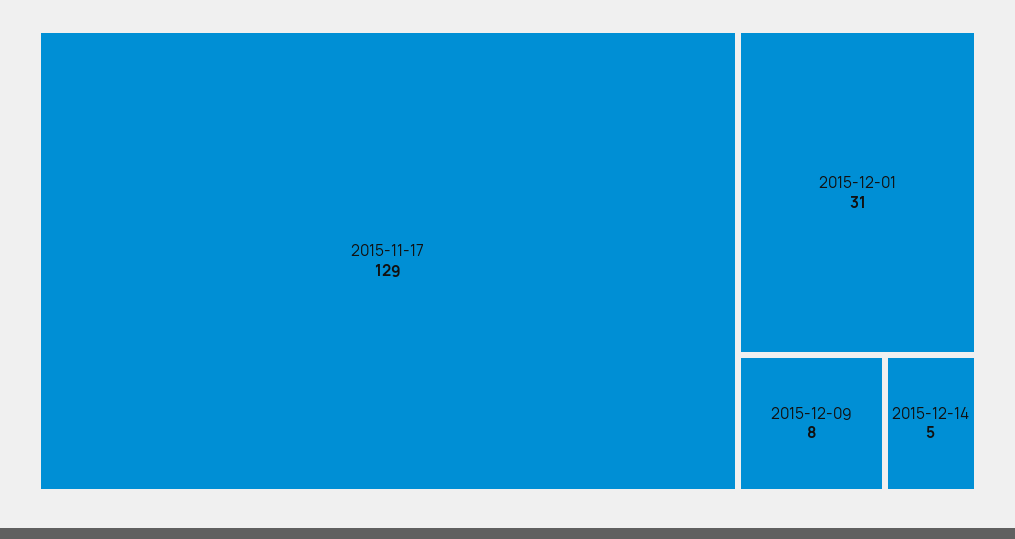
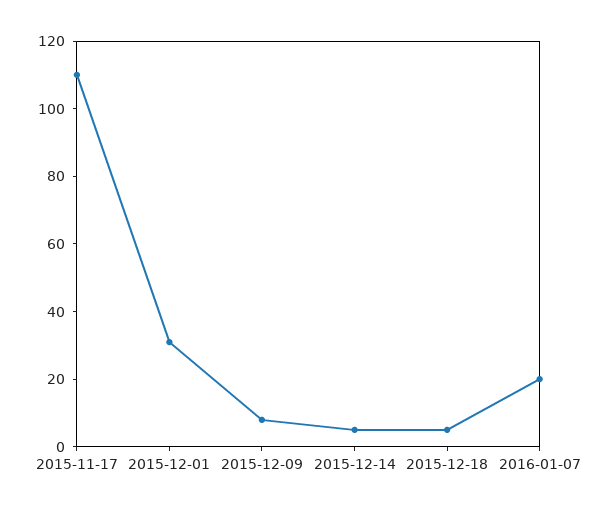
2015-11-17: 129 -> 110
2015-12-18: none -> 5
2016-01-07: none -> 20

